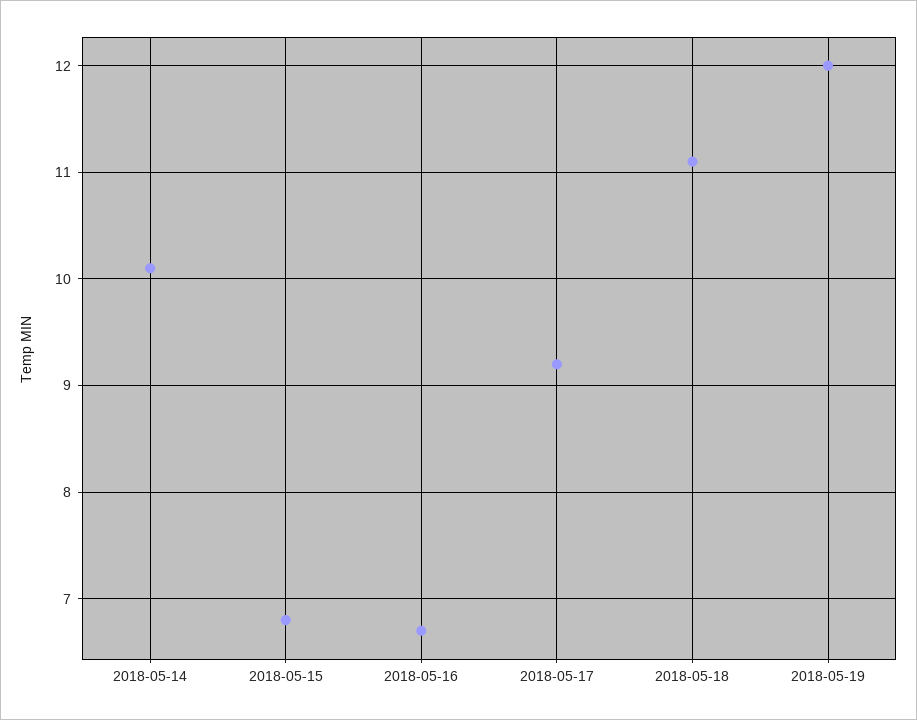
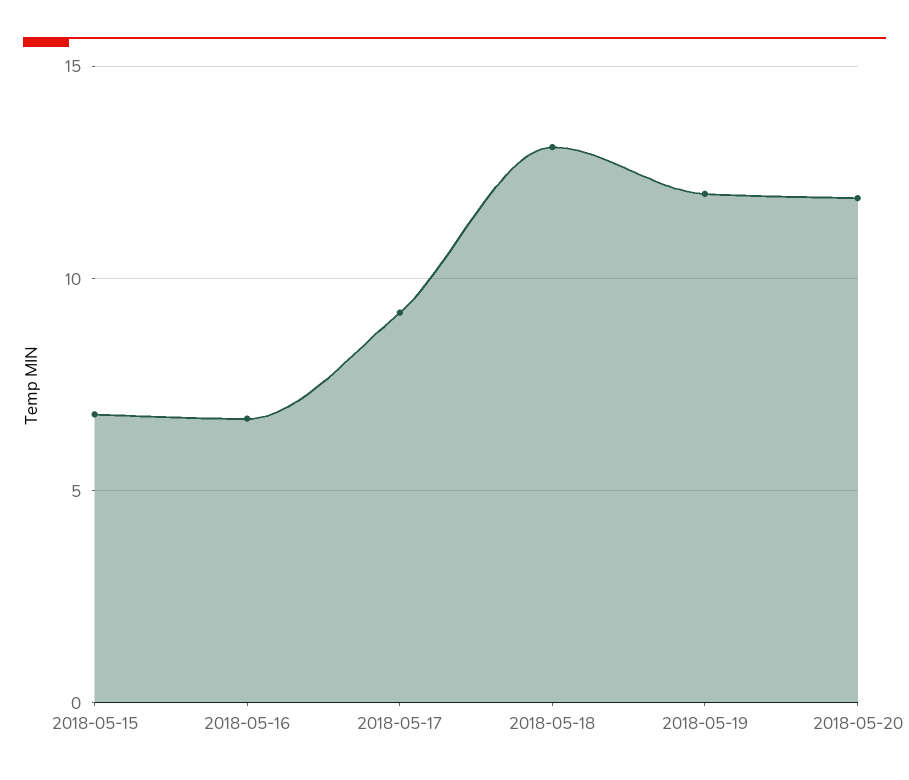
2018-05-14: 10.1 -> none
2018-05-18: 11.1 -> 13
2018-05-20: none -> 12

